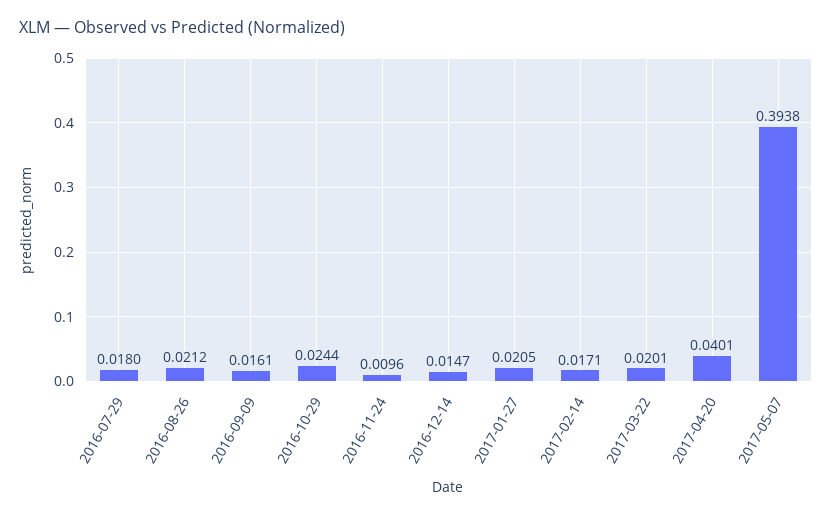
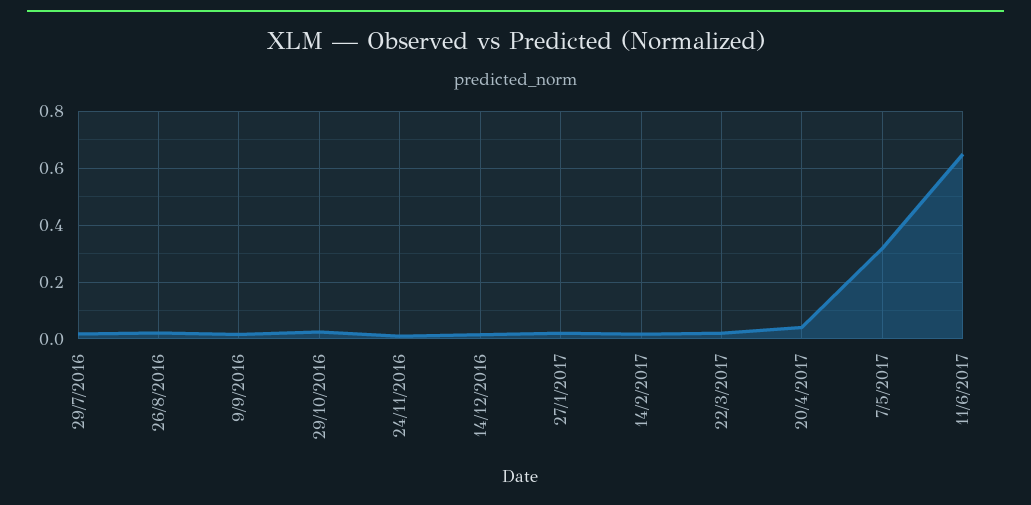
2017-05-07: 0.3938 -> 0.325
11/6/2017: none -> 0.65

